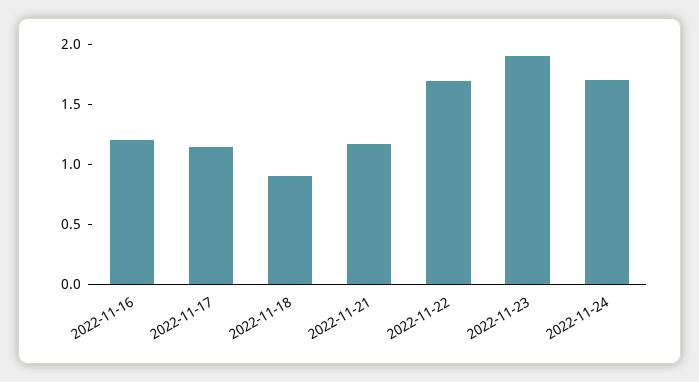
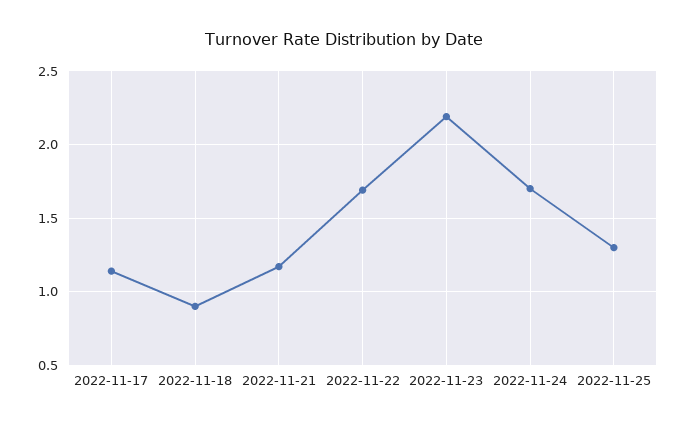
2022-11-16: 1.2 -> none
2022-11-23: 1.9 -> 2.2
2022-11-25: none -> 1.3

